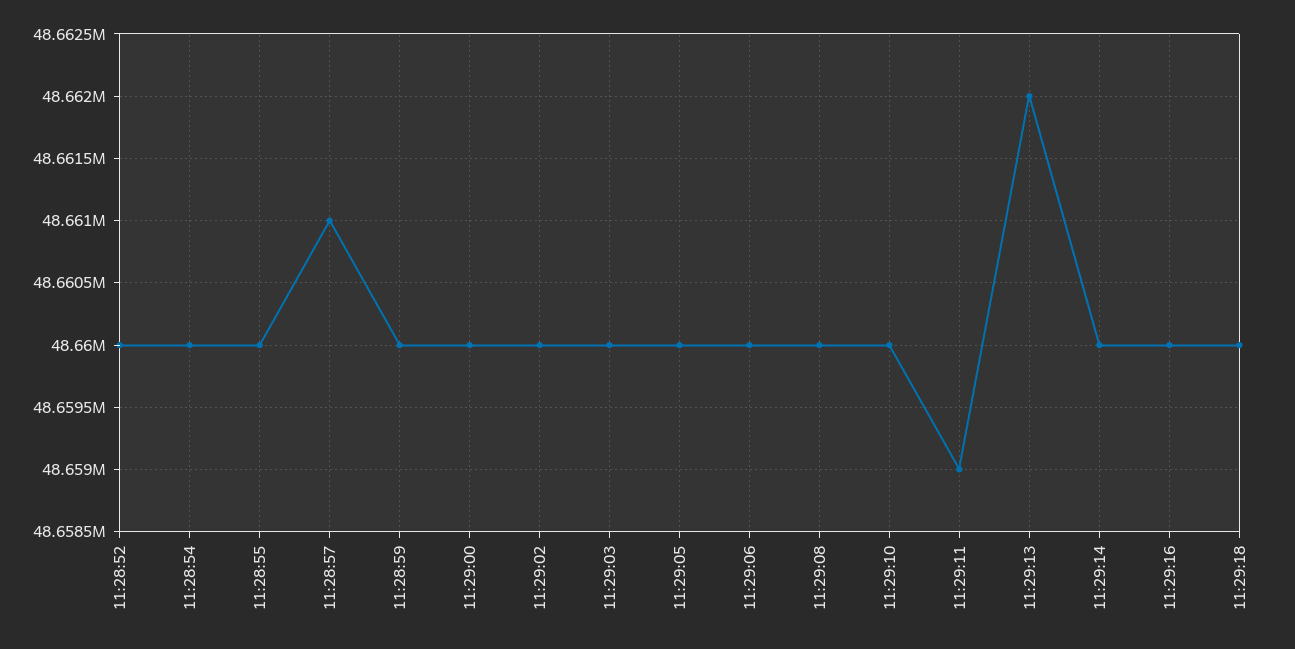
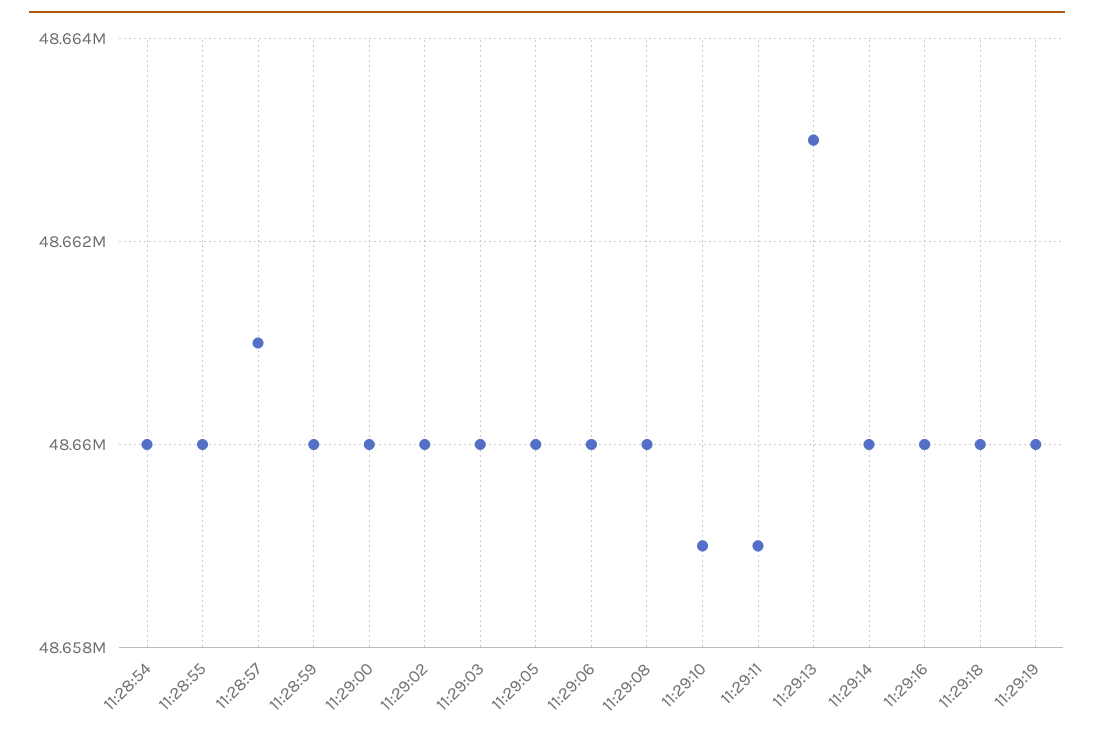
11:28:52: 48660000 -> none
11:29:10: 48660000 -> 48659000
11:29:13: 48662000 -> 48663000
11:29:19: none -> 48660000

